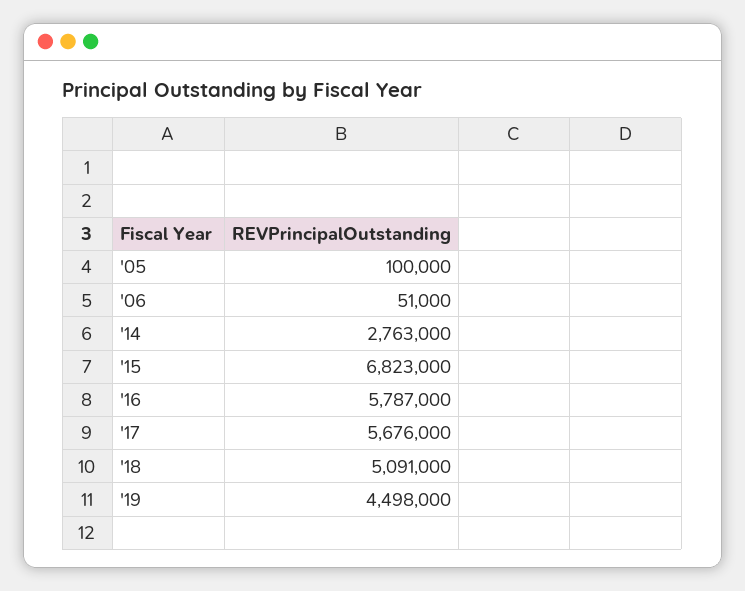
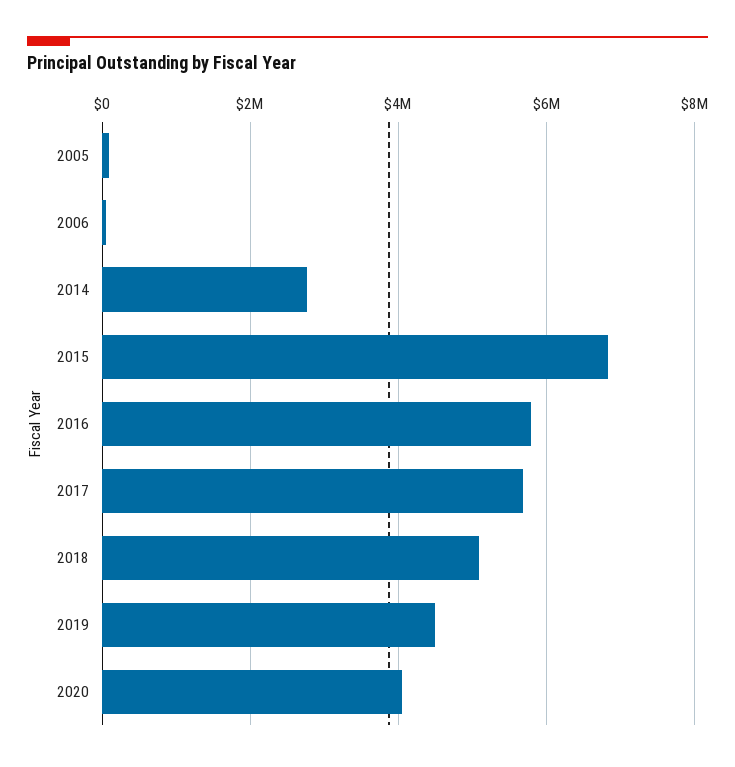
2020: none -> 4000000

